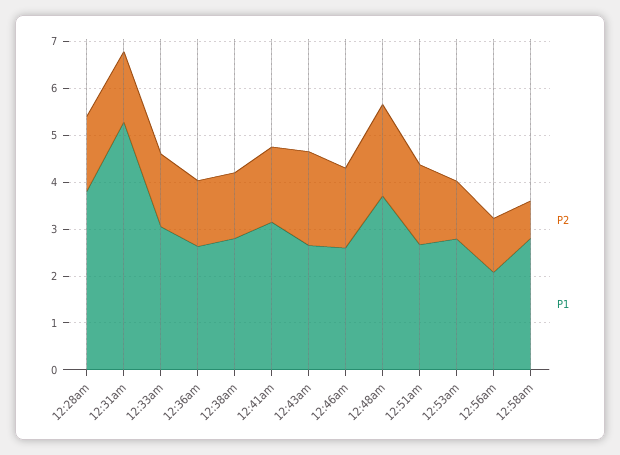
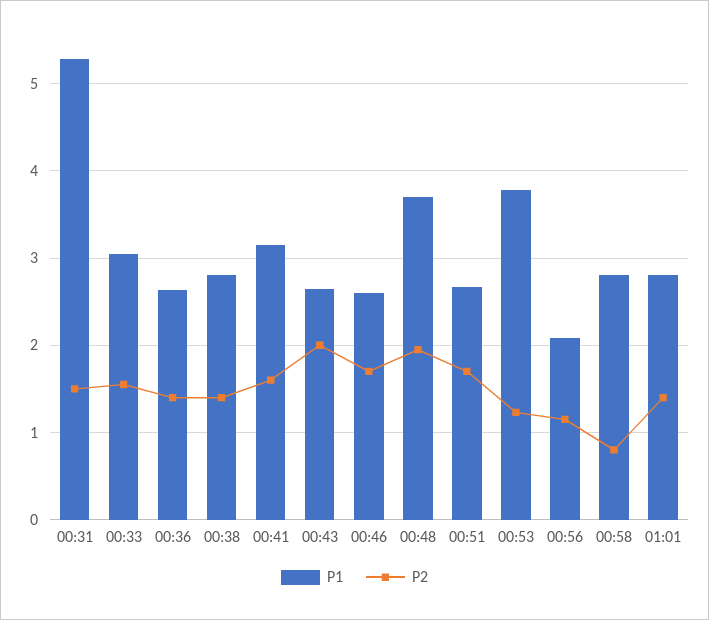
P2, 12:28am: 1.6 -> none
P1, 12:28am: 3.8 -> none
P1, 12:53am: 2.8 -> 3.8
P1, 01:01: none -> 2.8
P2, 01:01: none -> 1.4

